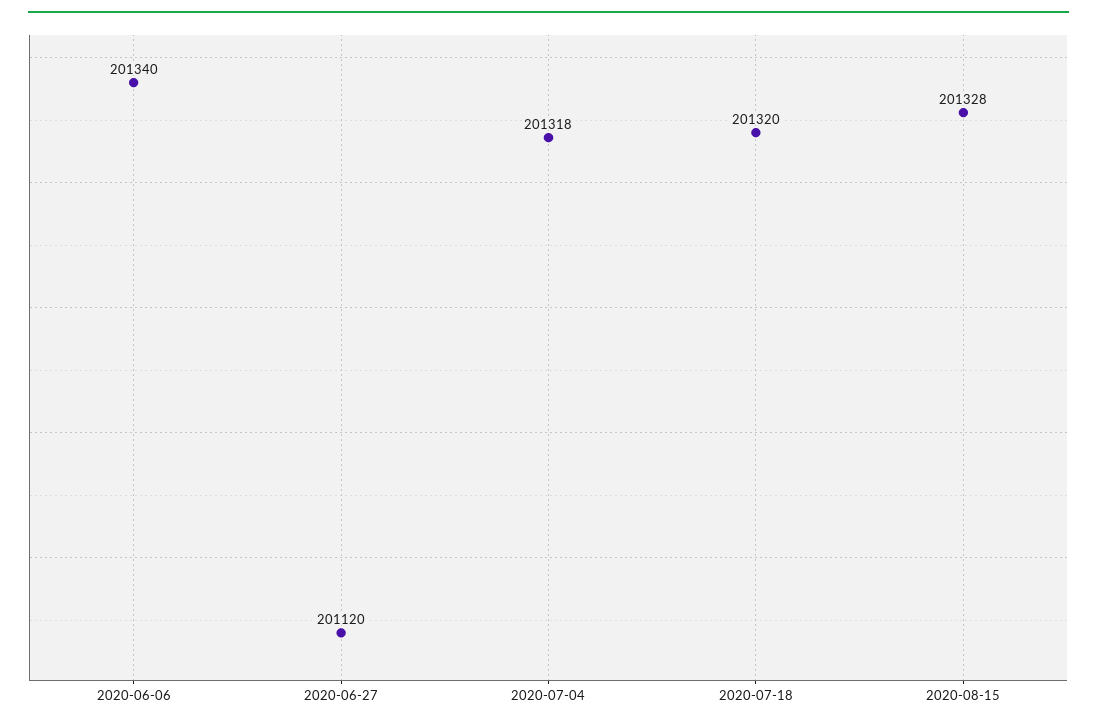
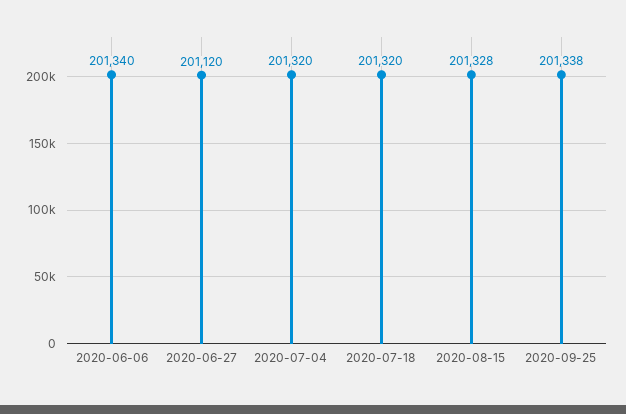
2020-07-04: 201318 -> 201320
2020-09-25: none -> 201338

